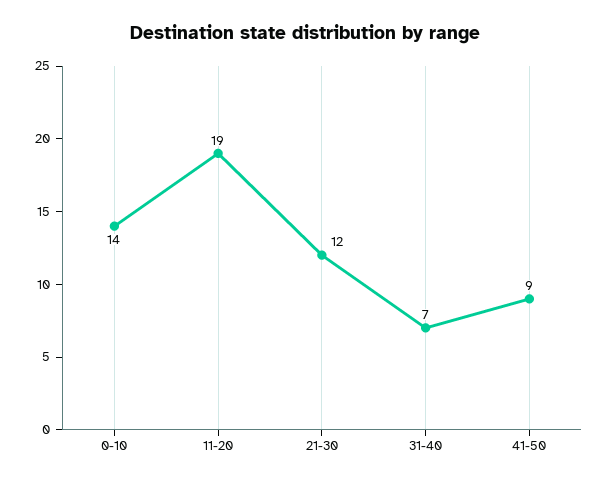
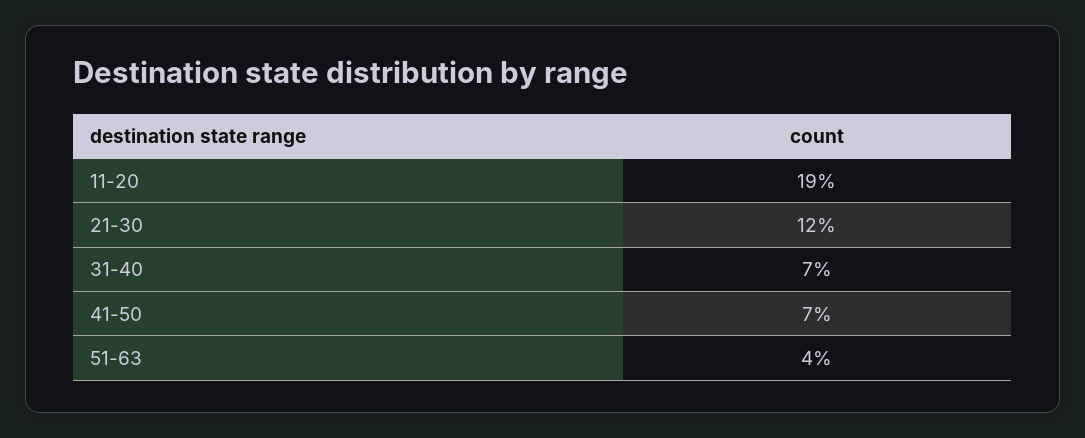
0-10: 14 -> none
41-50: 9 -> 7
51-63: none -> 4

